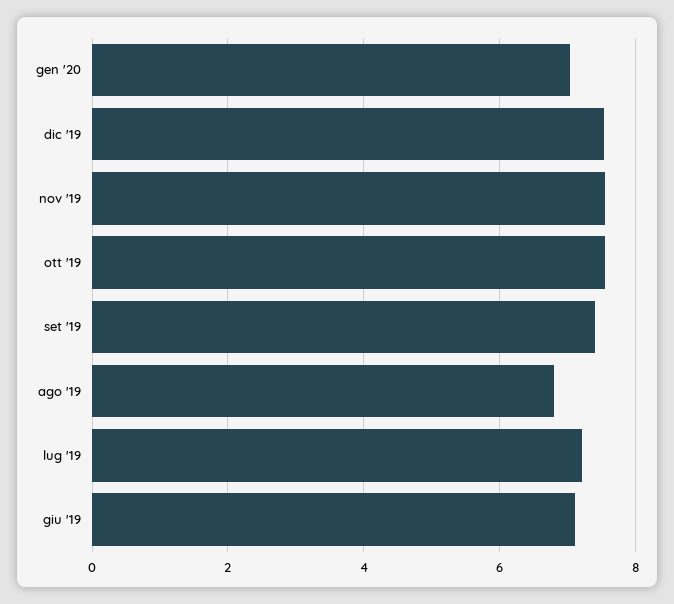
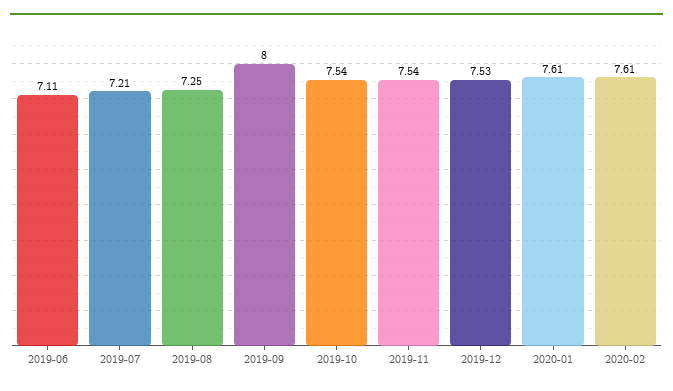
gen '20: 7 -> 7.61
set '19: 7.4 -> 8
ago '19: 6.8 -> 7.25
2020-02: none -> 7.61

